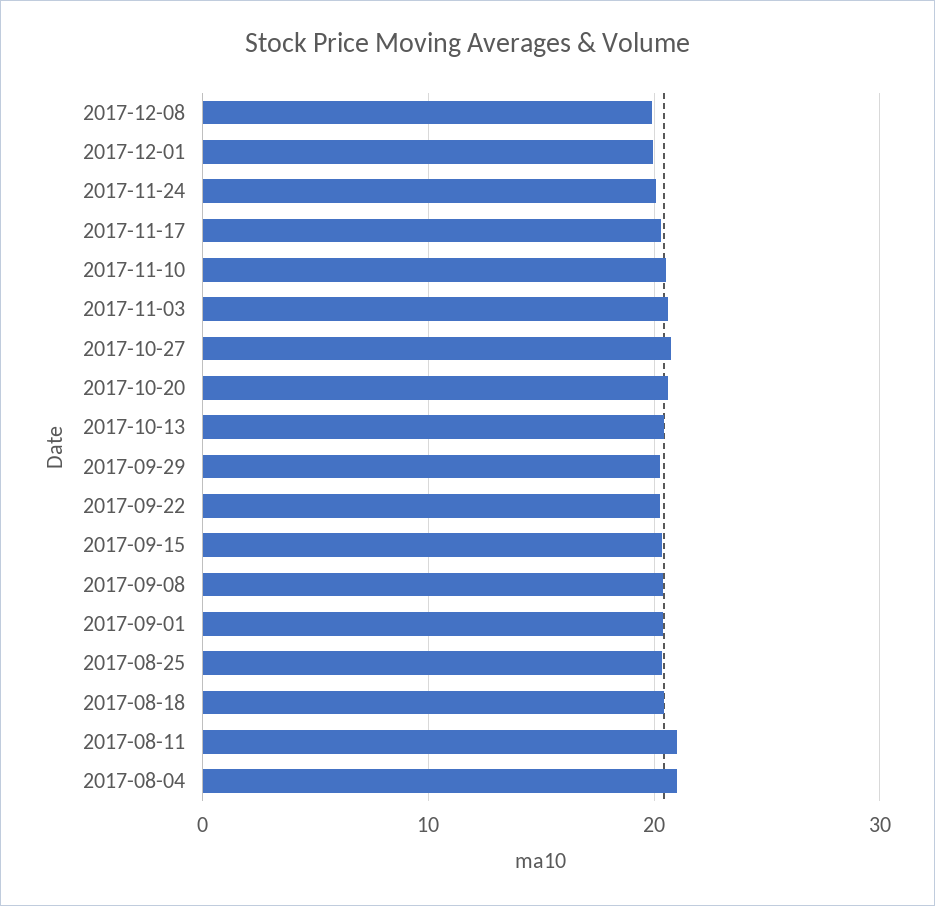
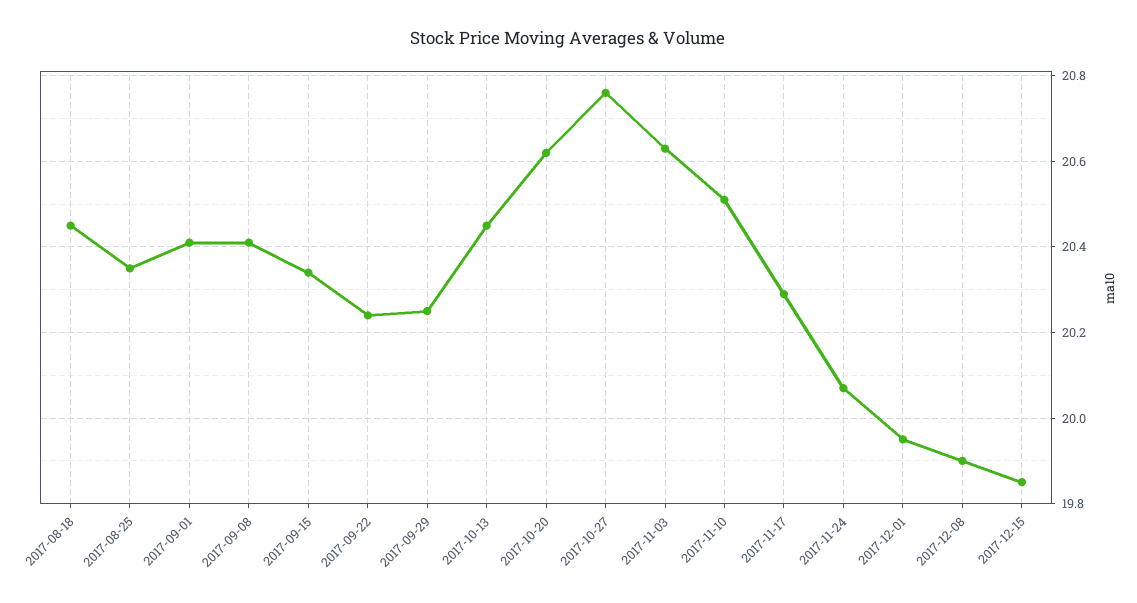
2017-08-11: 21 -> none
2017-08-04: 21 -> none
2017-12-15: none -> 19.85

